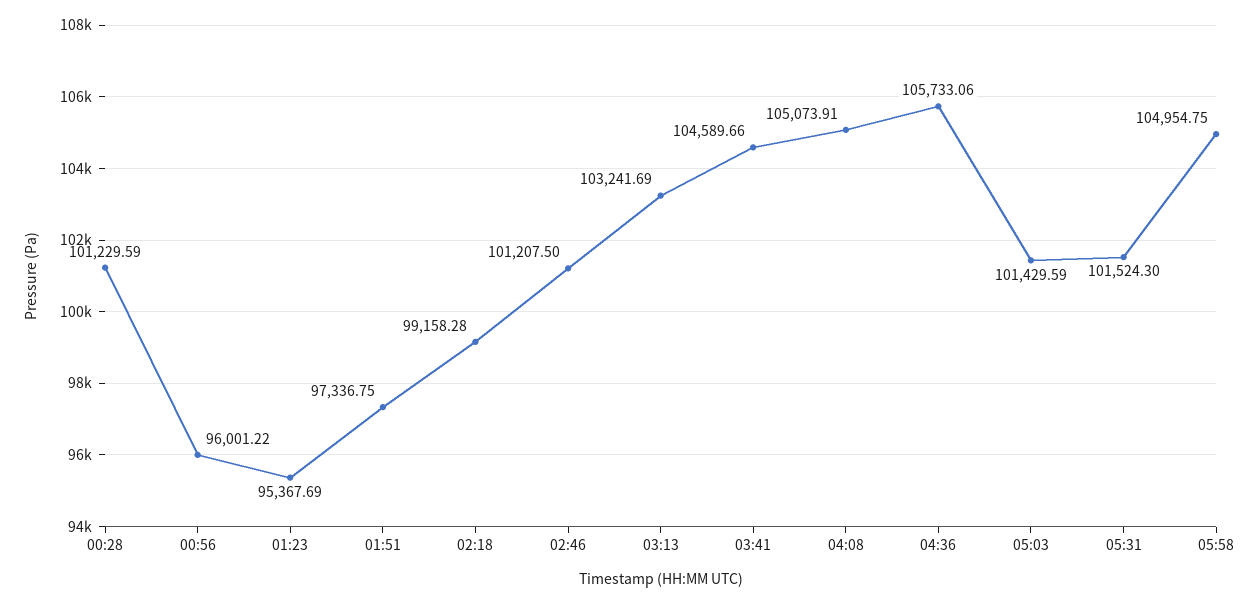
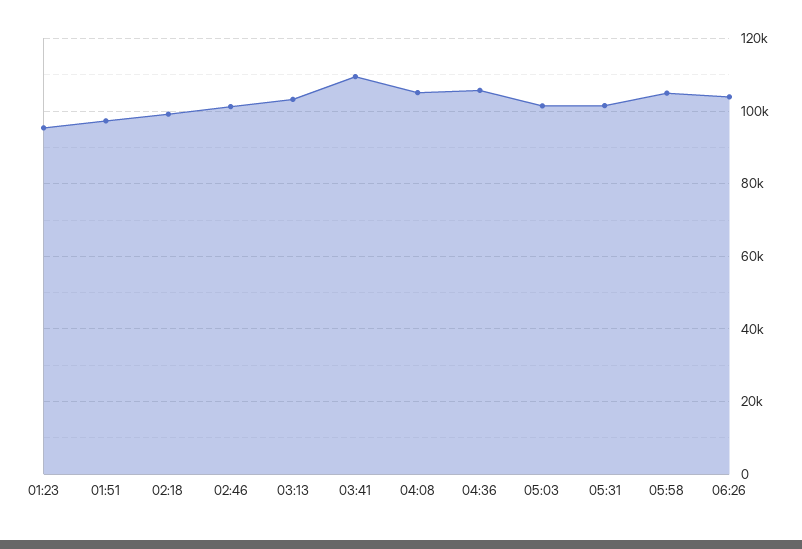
00:28: 101229.59 -> none
00:56: 96001.22 -> none
03:41: 104589.66 -> 110000
06:26: none -> 104000

